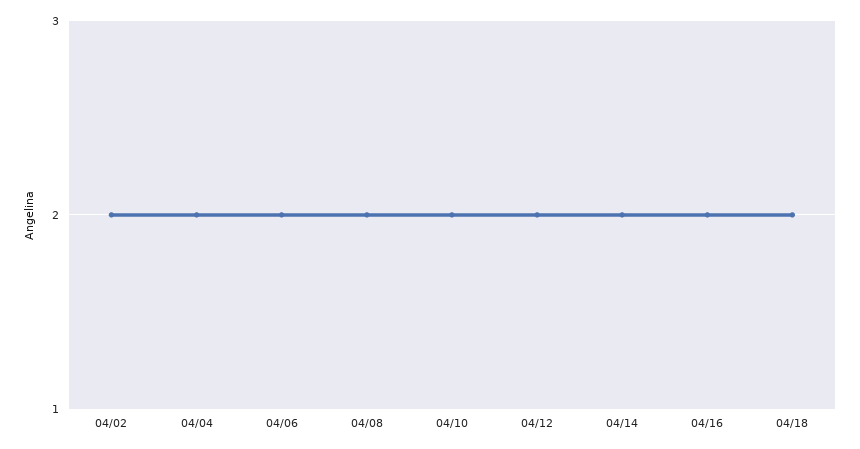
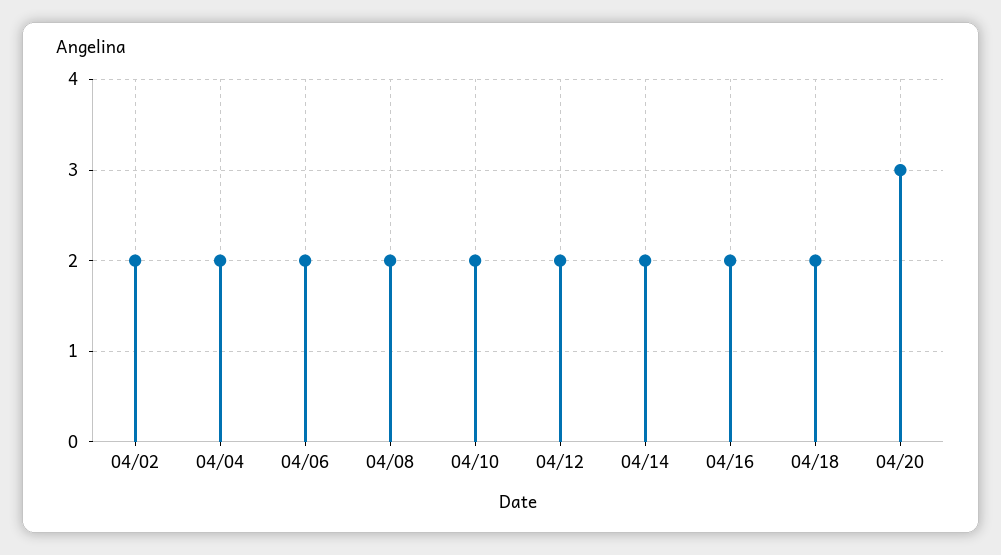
04/20: none -> 3

